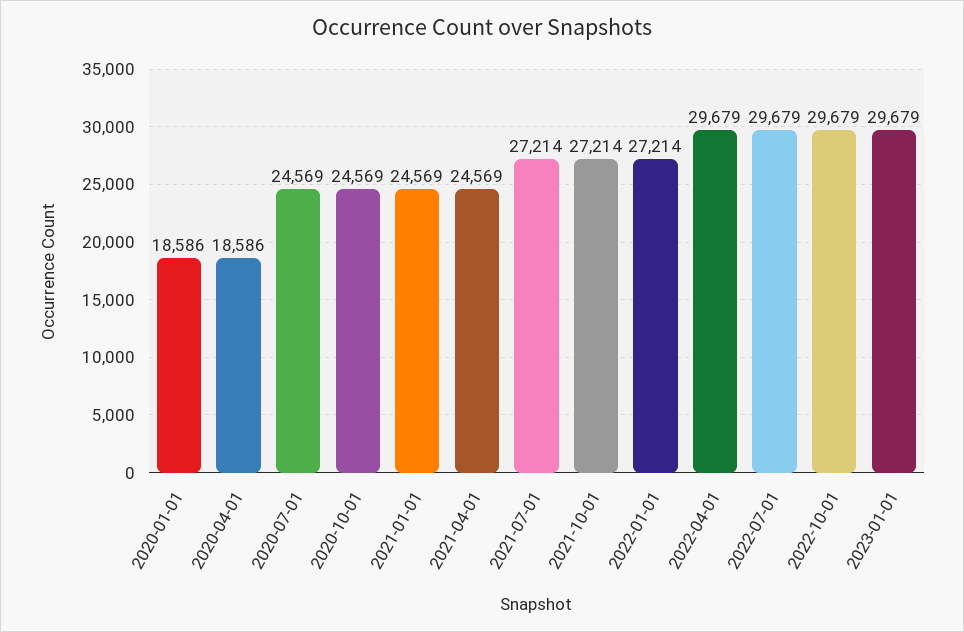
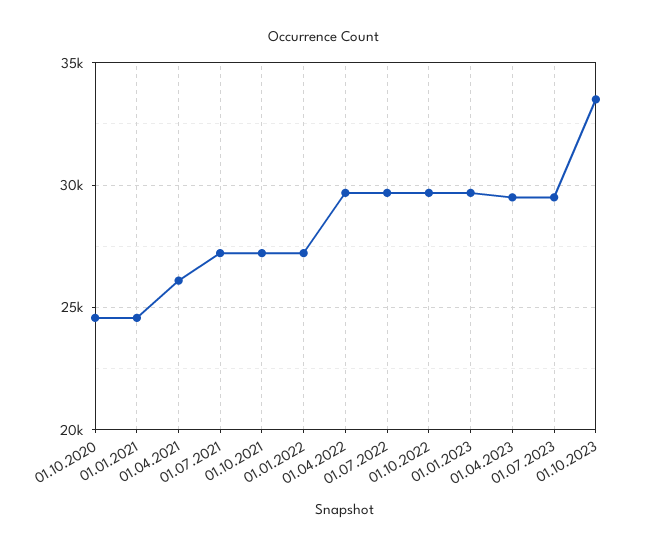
2020-01-01: 18586 -> none
2020-04-01: 18586 -> none
2020-07-01: 24569 -> none
2021-04-01: 24569 -> 26000
01.04.2023: none -> 29500
01.07.2023: none -> 29500
01.10.2023: none -> 33500

